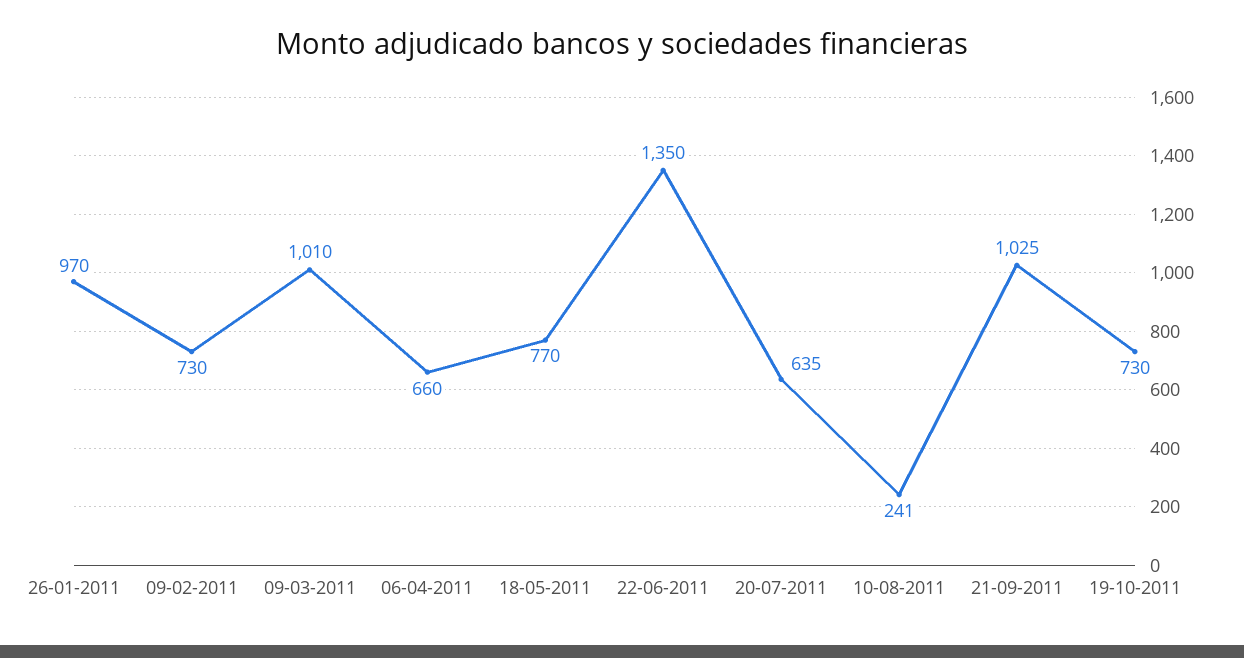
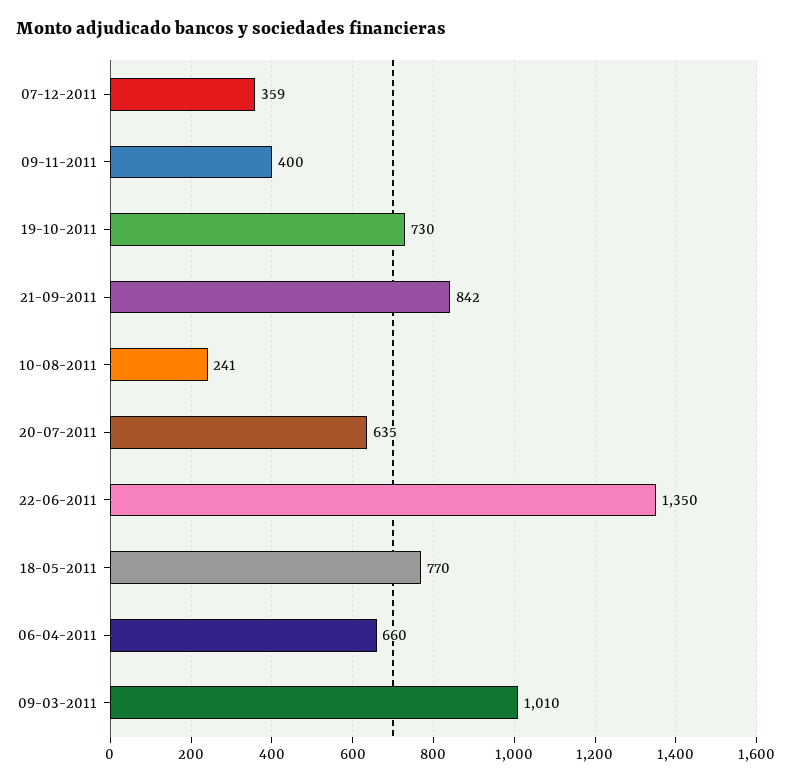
26-01-2011: 970 -> none
09-02-2011: 730 -> none
21-09-2011: 1025 -> 842
07-12-2011: none -> 359
09-11-2011: none -> 400

